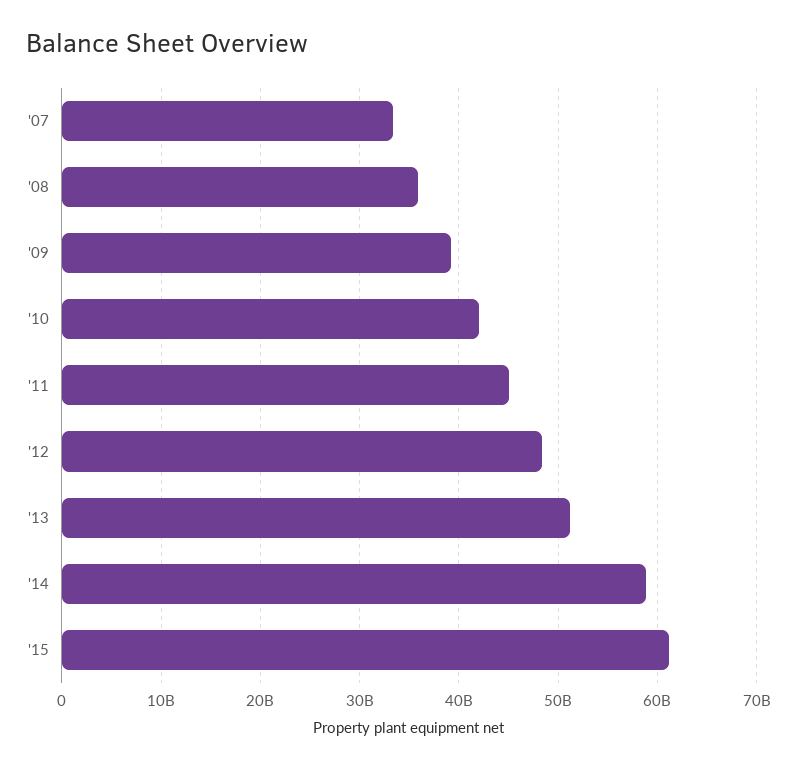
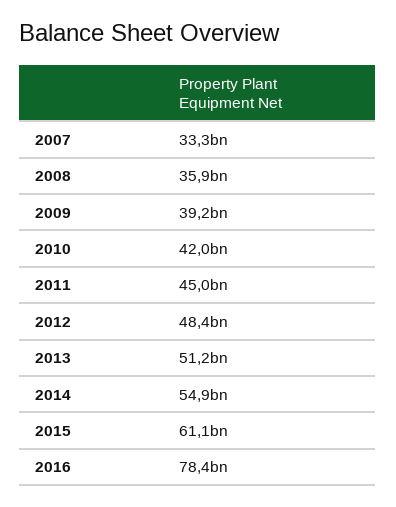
'14: 59000000000 -> 54900000000
2016: none -> 78400000000

